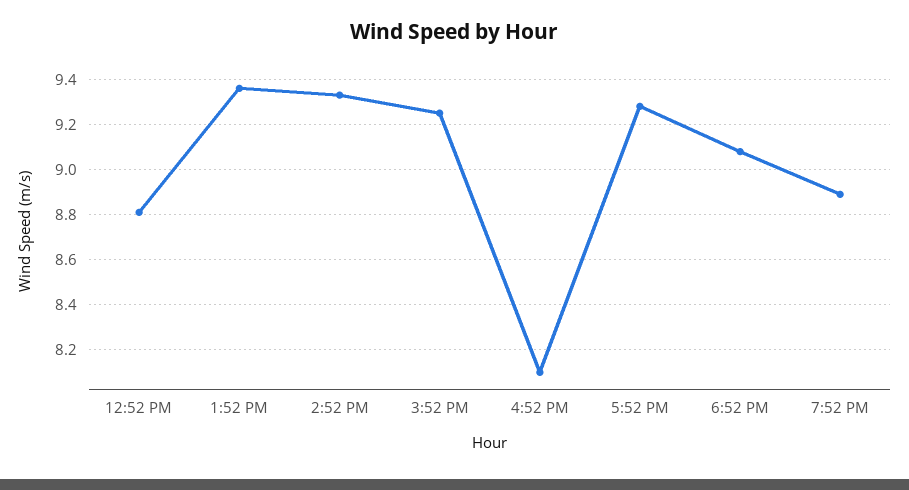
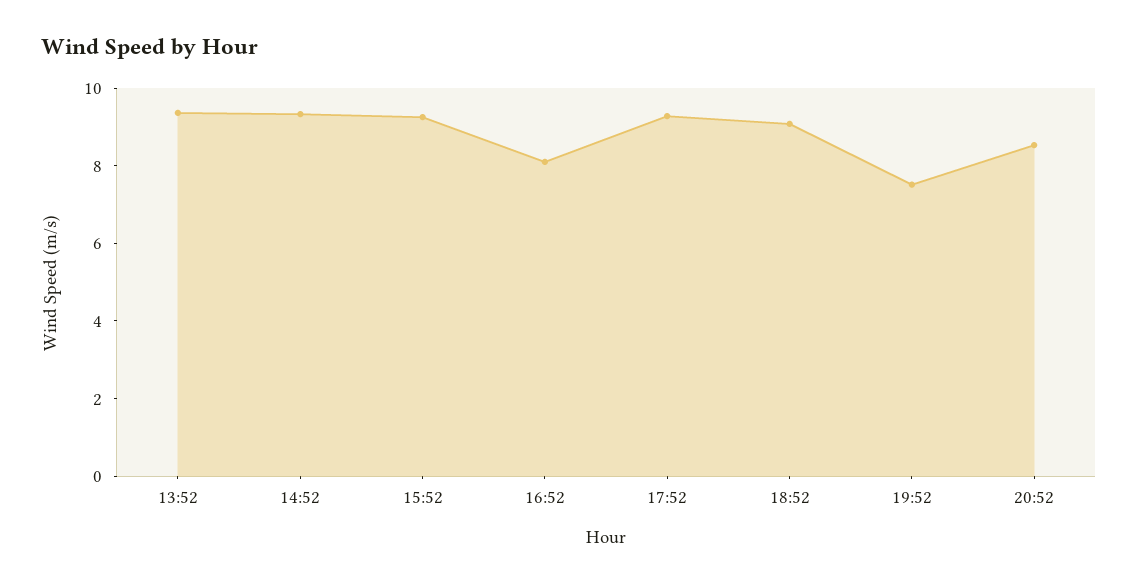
12:52 PM: 8.8 -> none
7:52 PM: 8.9 -> 7.5
20:52: none -> 8.5

